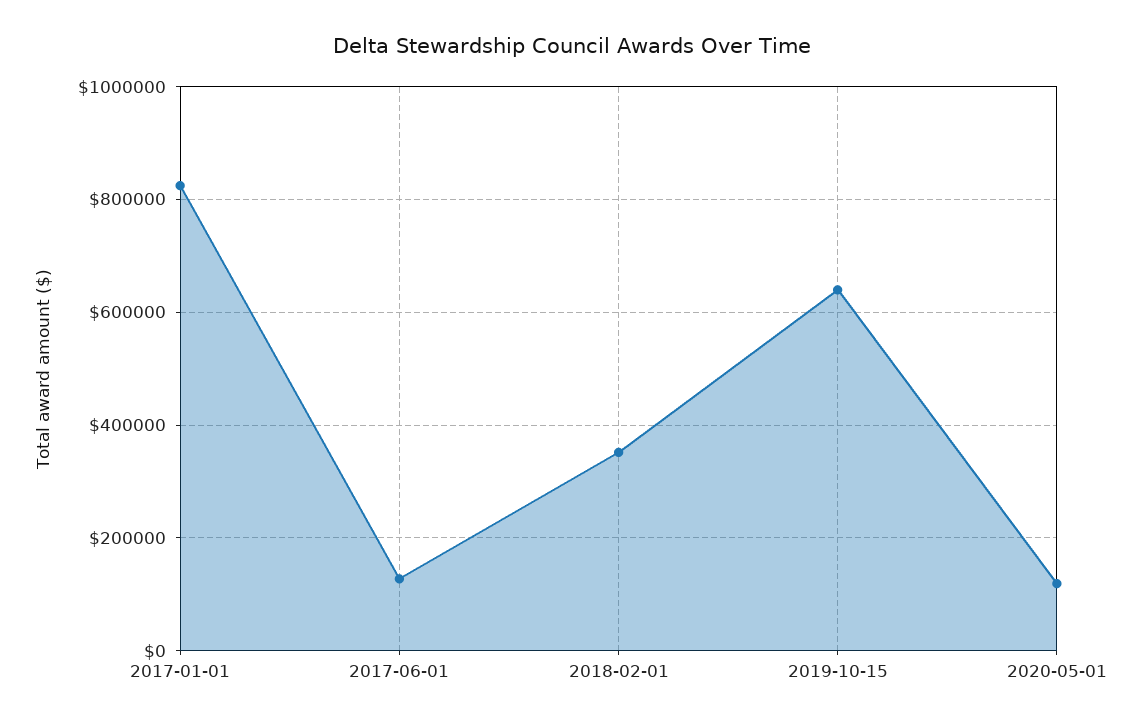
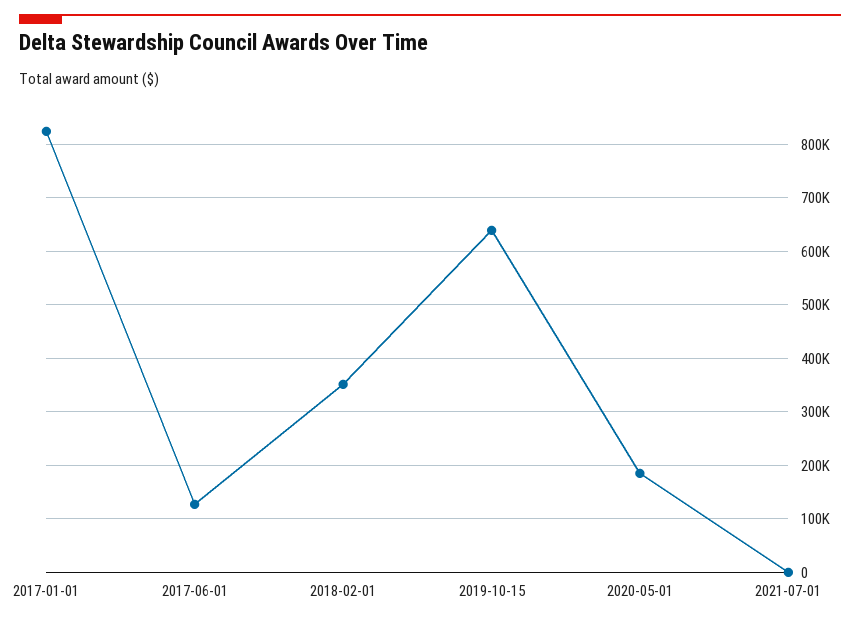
2020-05-01: 120000 -> 180000
2021-07-01: none -> 0

